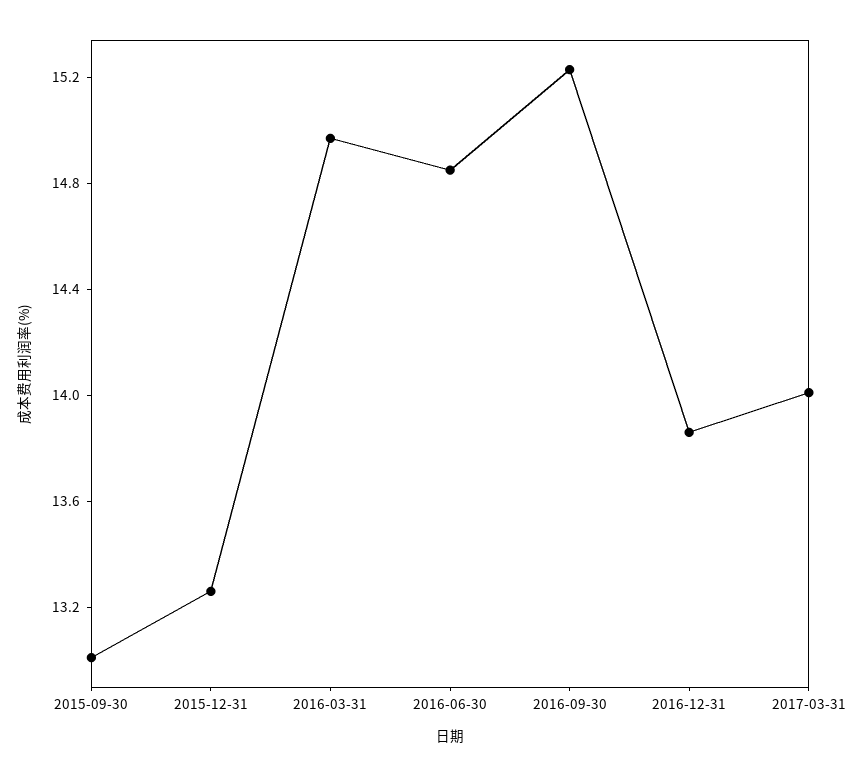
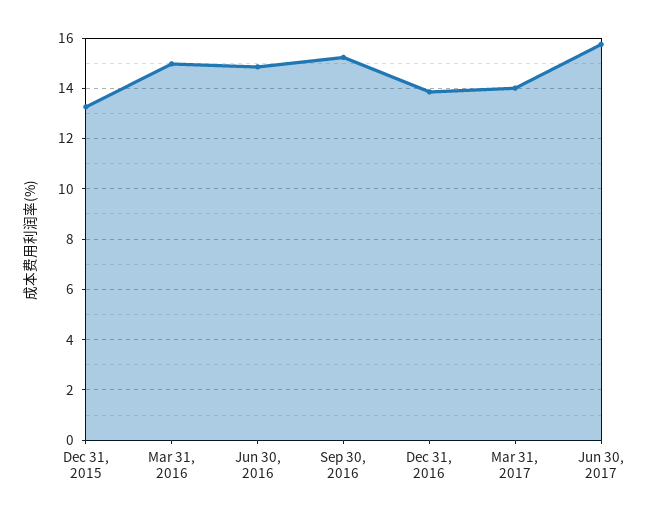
2015-09-30: 13 -> none
Jun 30, 2017: none -> 15.75

